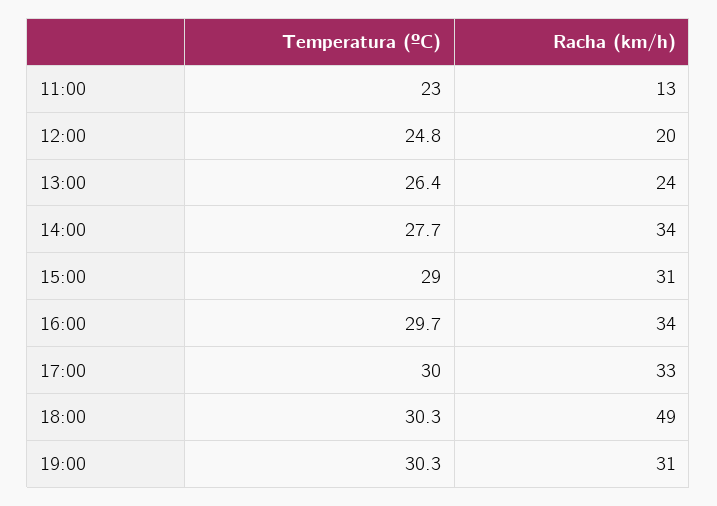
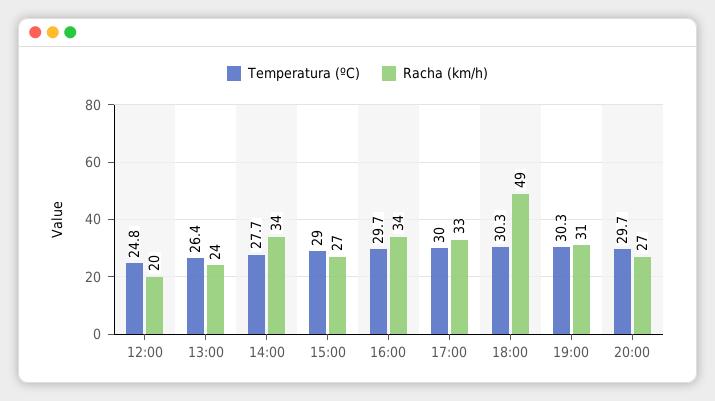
Temperatura (ºC), 11:00: 23 -> none
Racha (km/h), 11:00: 13 -> none
Racha (km/h), 15:00: 31 -> 27
Temperatura (ºC), 20:00: none -> 29.7
Racha (km/h), 20:00: none -> 27

